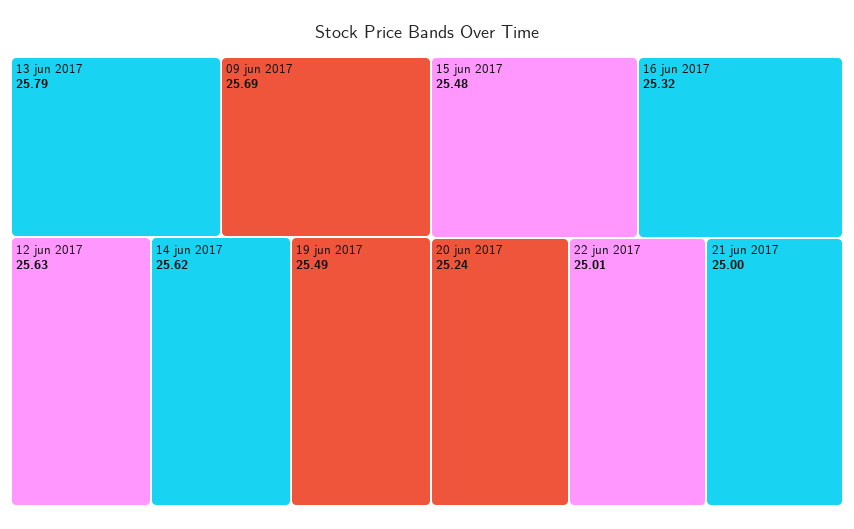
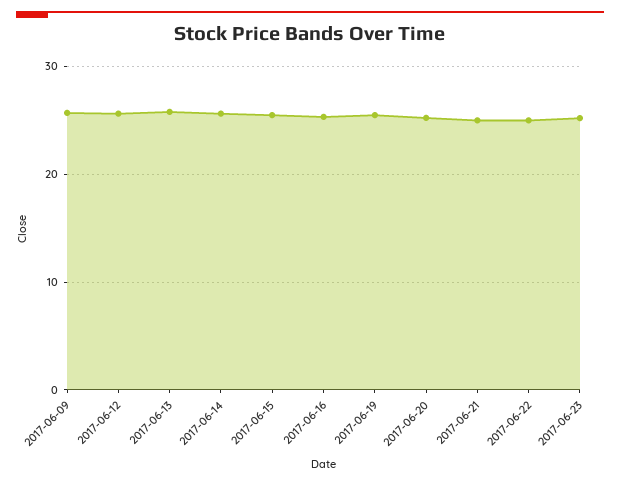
2017-06-23: none -> 25

